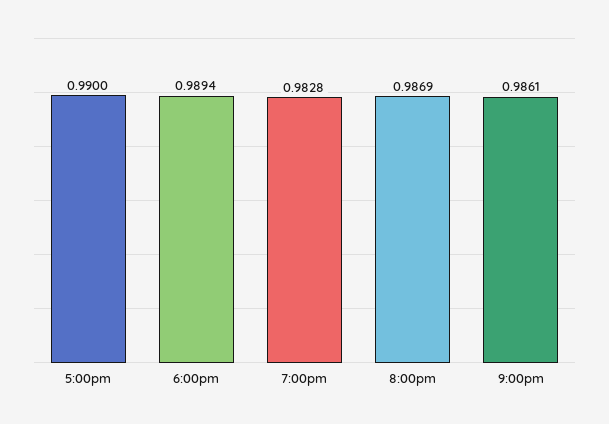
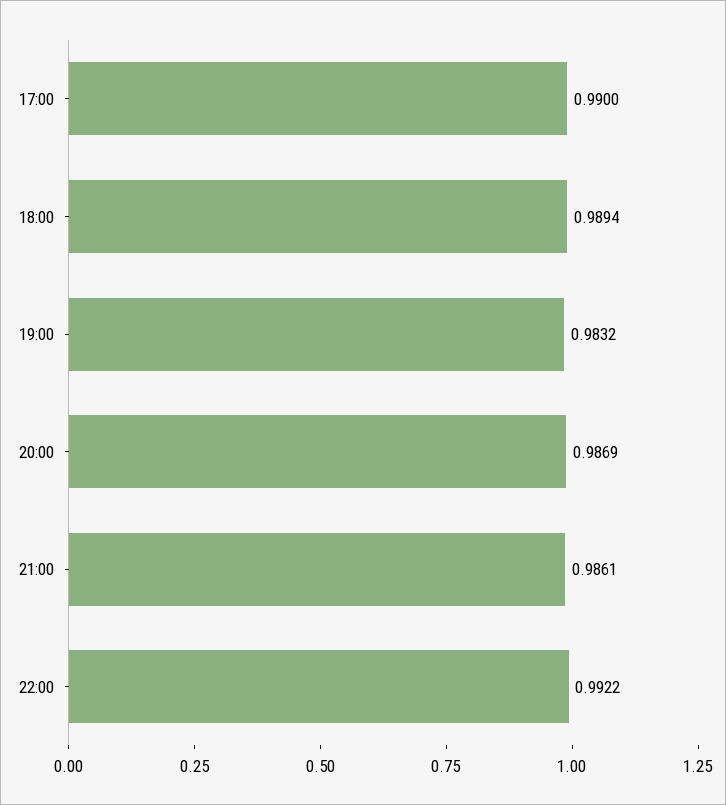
7:00pm: 0.9828 -> 0.9832
22:00: none -> 0.9922

